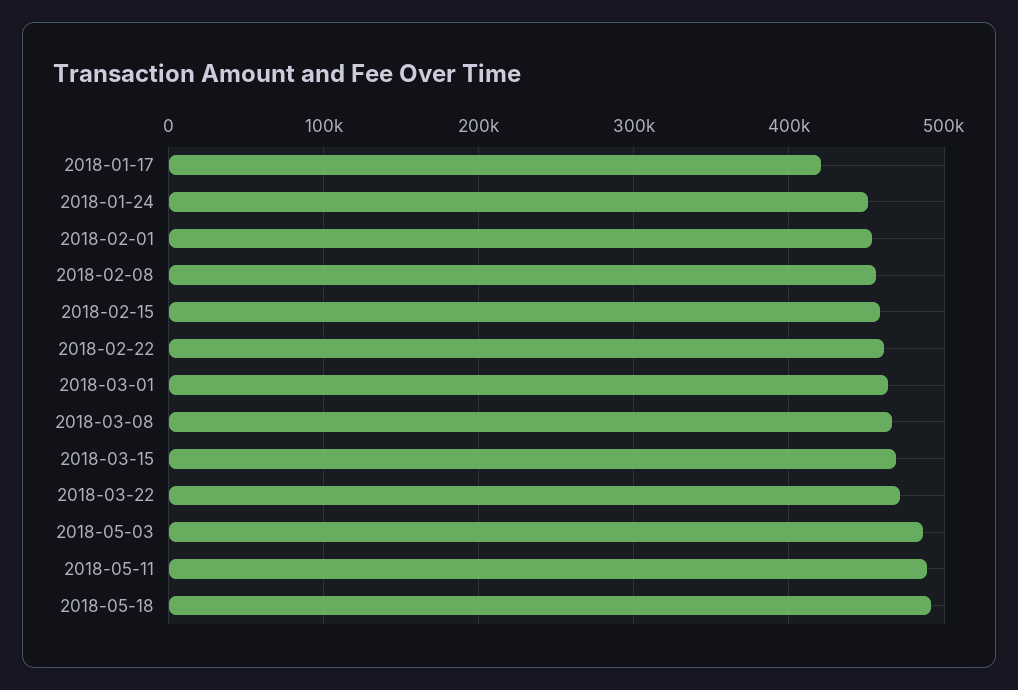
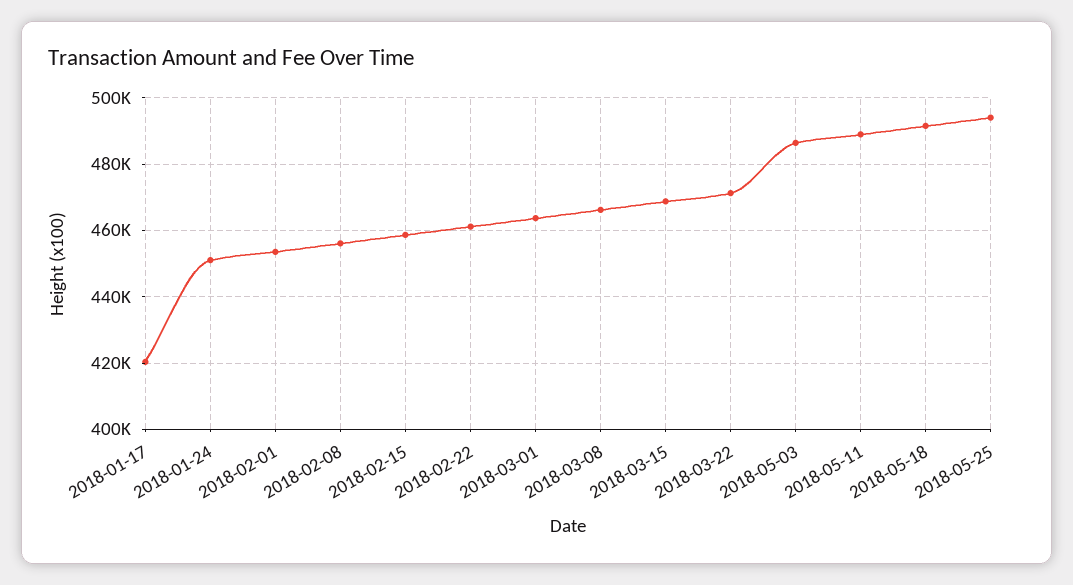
2018-05-25: none -> 494000

